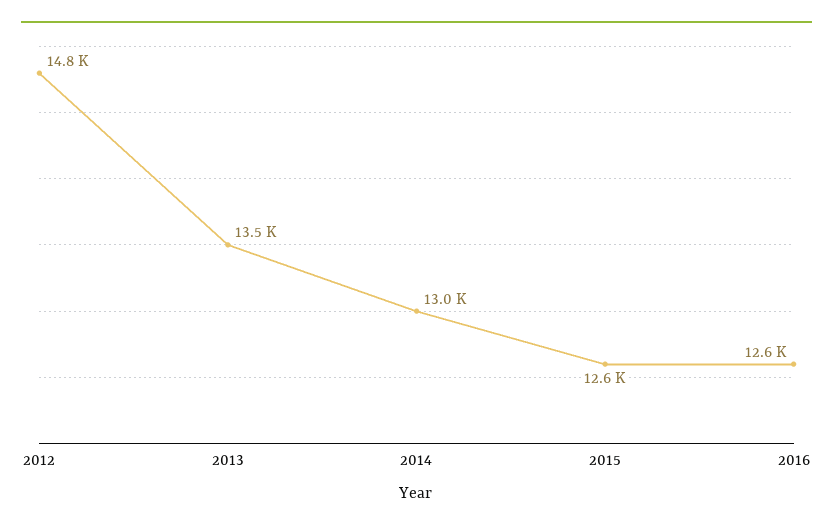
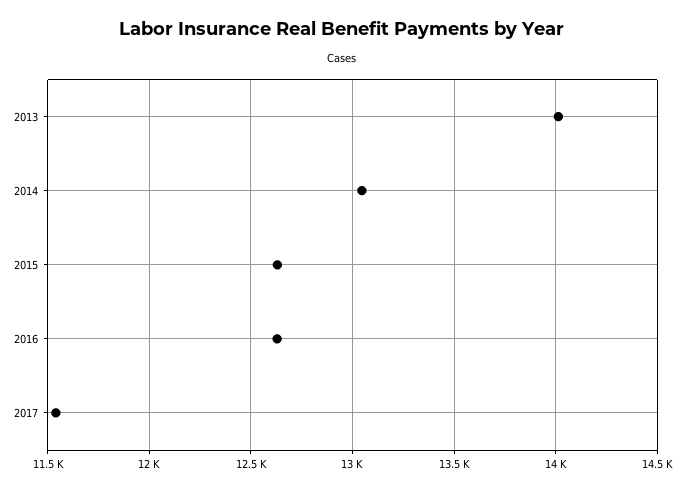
2012: 14800 -> none
2013: 13500 -> 14000
2017: none -> 11550

